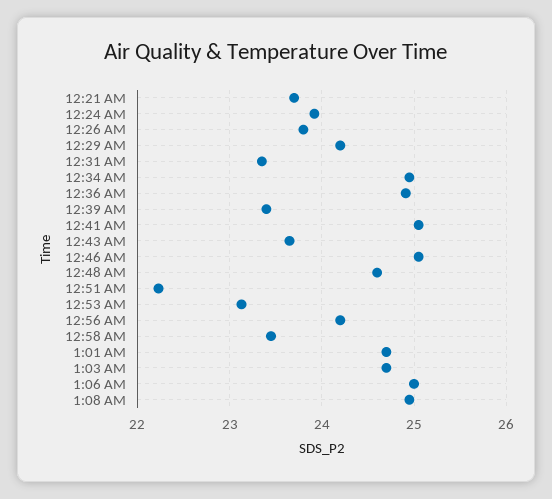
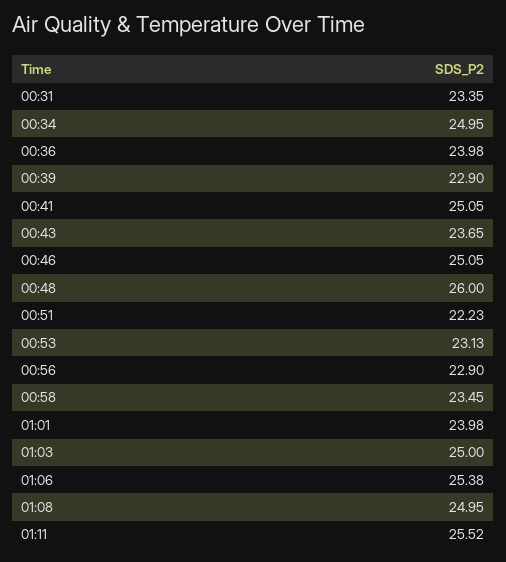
12:21 AM: 23.7 -> none
12:24 AM: 23.9 -> none
12:26 AM: 23.8 -> none
12:29 AM: 24.2 -> none
12:36 AM: 24.9 -> 23.98
12:39 AM: 23.4 -> 22.9
12:48 AM: 24.6 -> 26
12:56 AM: 24.2 -> 22.9
1:01 AM: 24.7 -> 23.98
1:03 AM: 24.7 -> 25
1:06 AM: 25 -> 25.38
01:11: none -> 25.52

